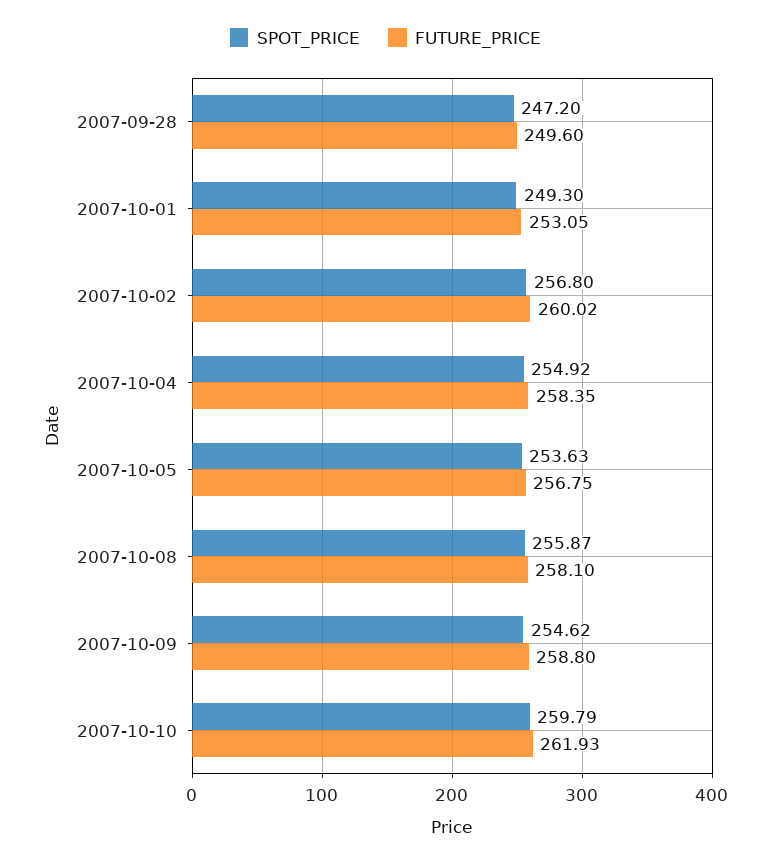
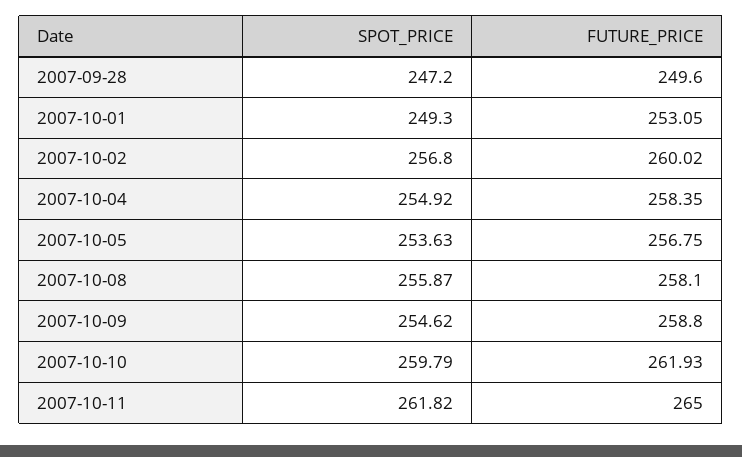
SPOT_PRICE, 2007-10-11: none -> 261.82
FUTURE_PRICE, 2007-10-11: none -> 265

